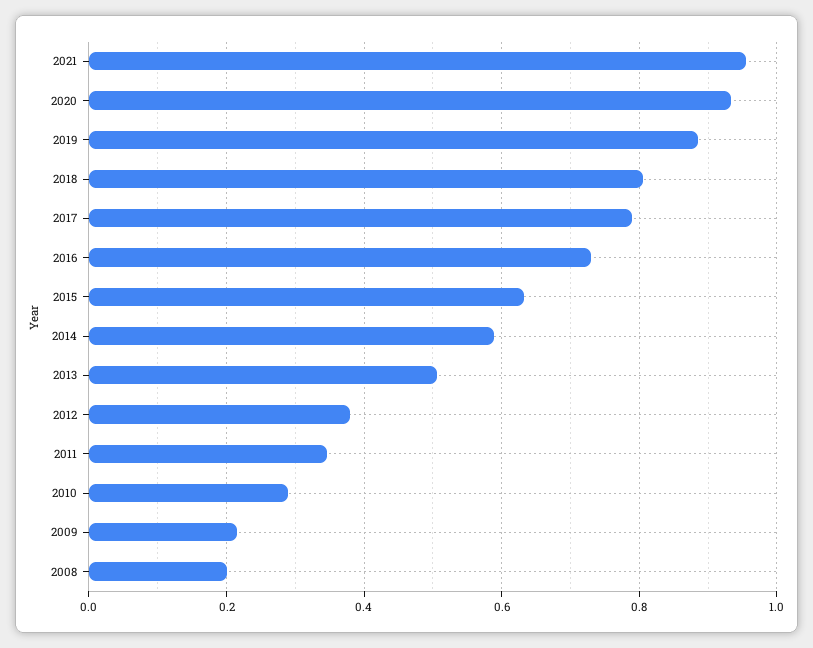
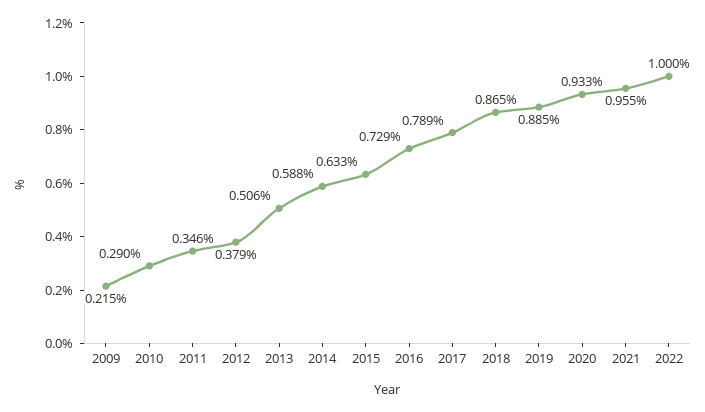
2018: 0.8 -> 0.865
2008: 0.2 -> none
2022: none -> 1

